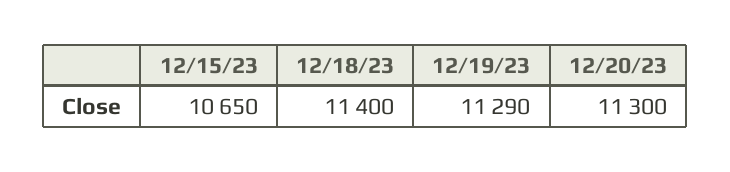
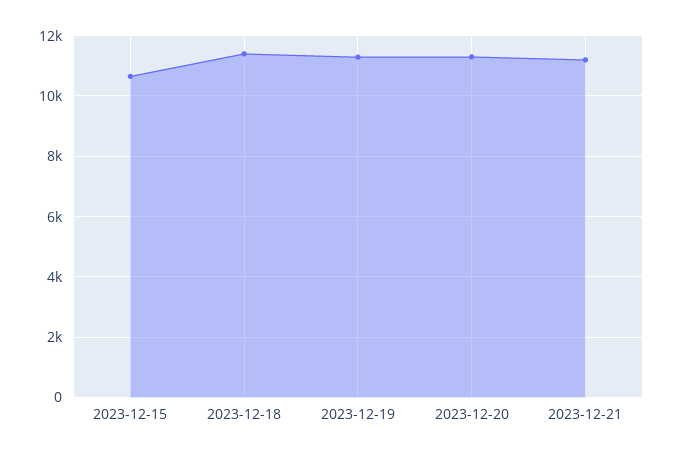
2023-12-21: none -> 11200

